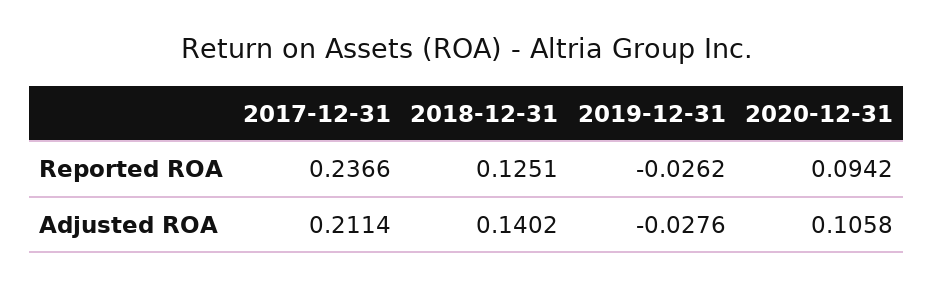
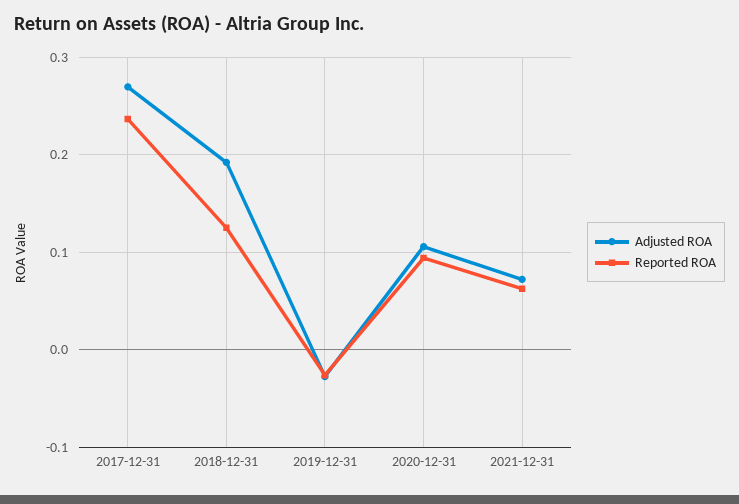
Adjusted ROA, 2017-12-31: 0.2114 -> 0.27
Adjusted ROA, 2018-12-31: 0.1402 -> 0.19
Adjusted ROA, 2021-12-31: none -> 0.07
Reported ROA, 2021-12-31: none -> 0.06

